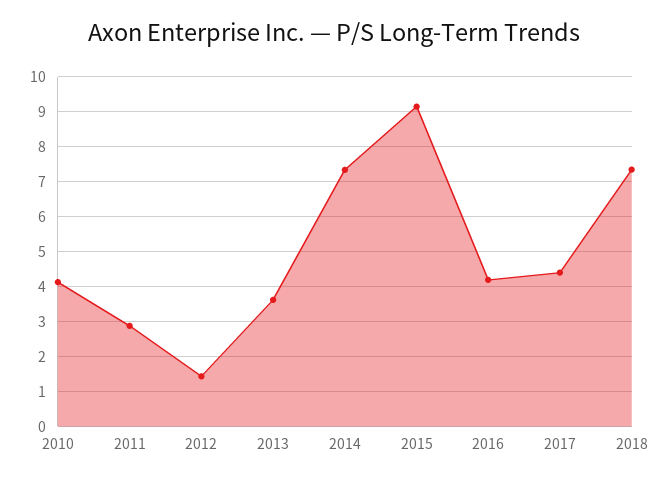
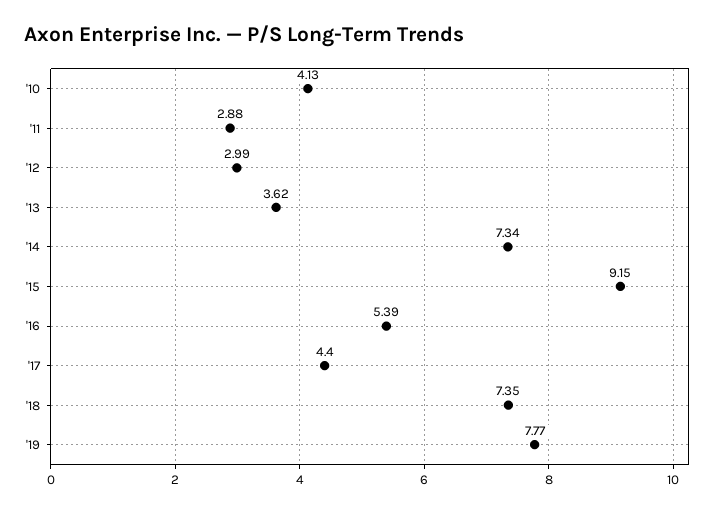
2012: 1.4 -> 2.99
2016: 4.2 -> 5.39
'19: none -> 7.77

